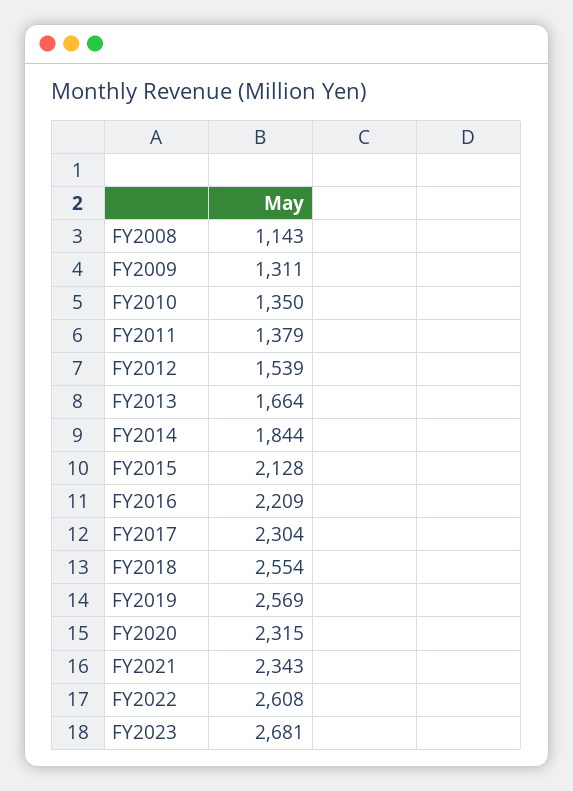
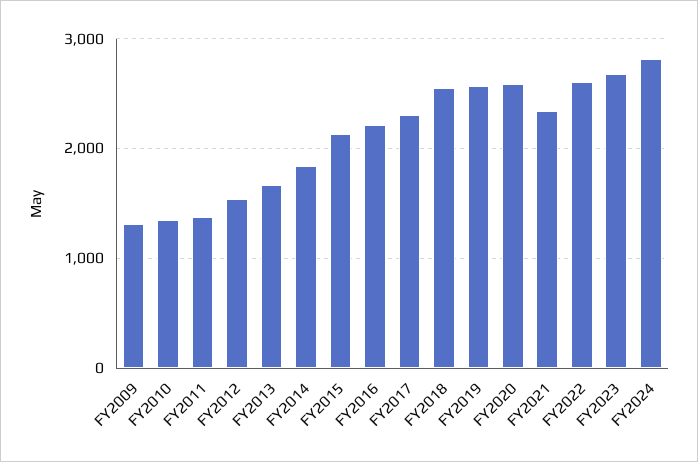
FY2008: 1143 -> none
FY2020: 2315 -> 2600
FY2024: none -> 2800

